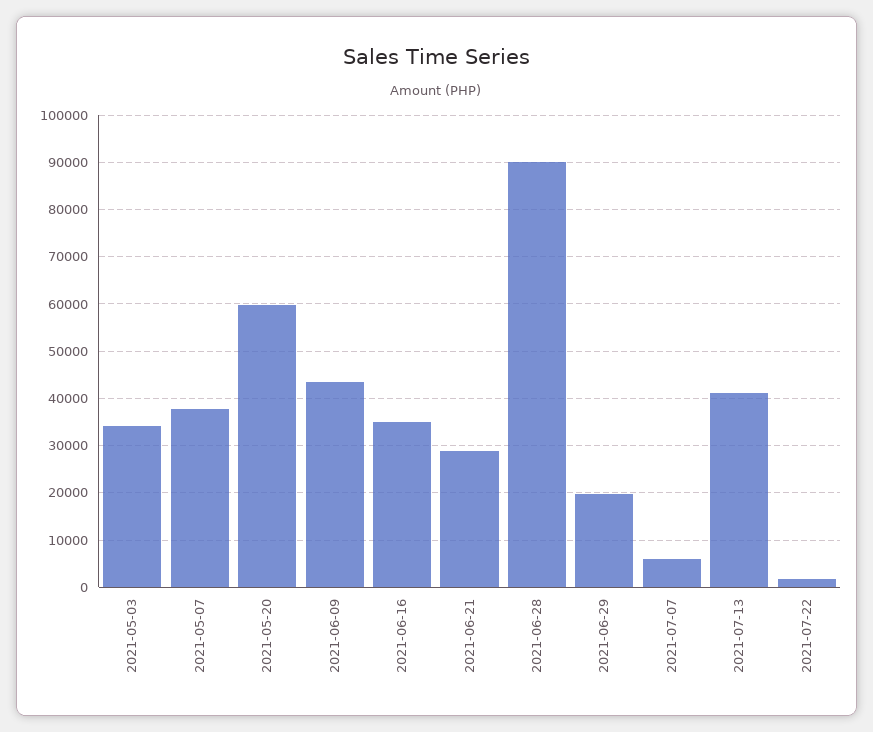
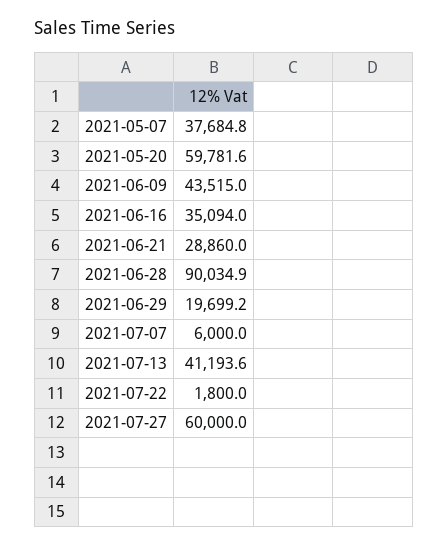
2021-05-03: 34000 -> none
2021-07-27: none -> 60000

